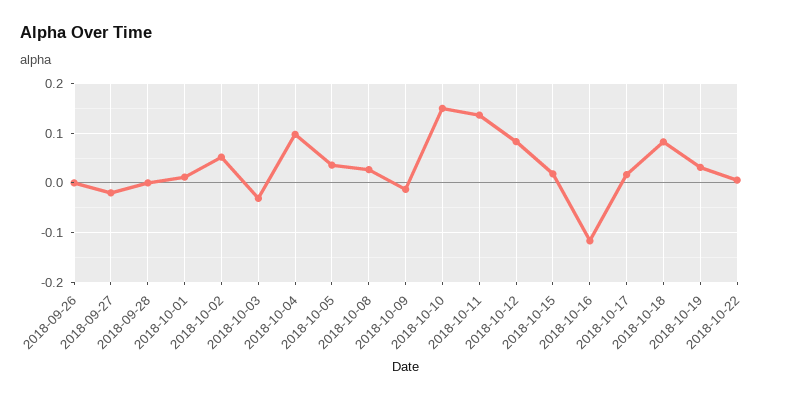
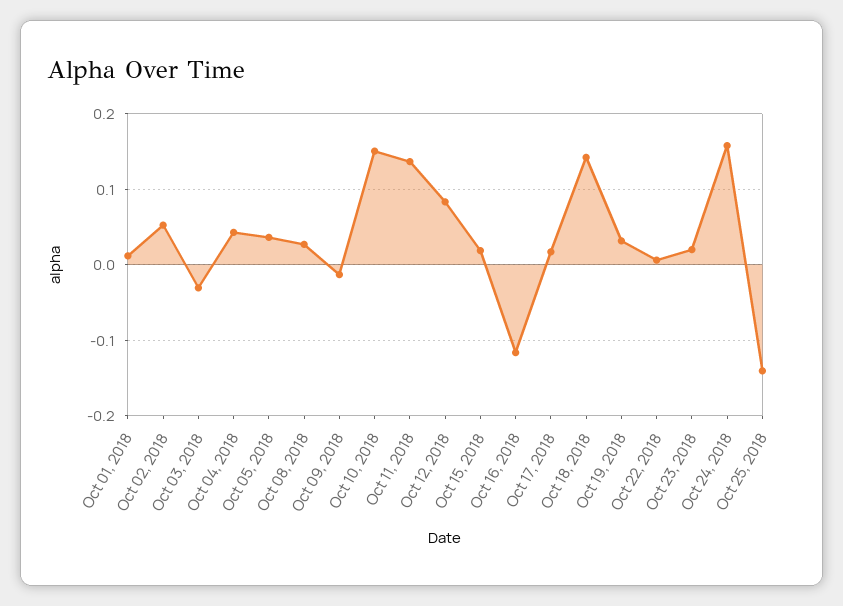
2018-09-26: 0 -> none
2018-09-27: -0.02 -> none
2018-09-28: 0 -> none
2018-10-04: 0.1 -> 0.04
2018-10-18: 0.08 -> 0.14
Oct 23, 2018: none -> 0.02
Oct 24, 2018: none -> 0.16
Oct 25, 2018: none -> -0.14

